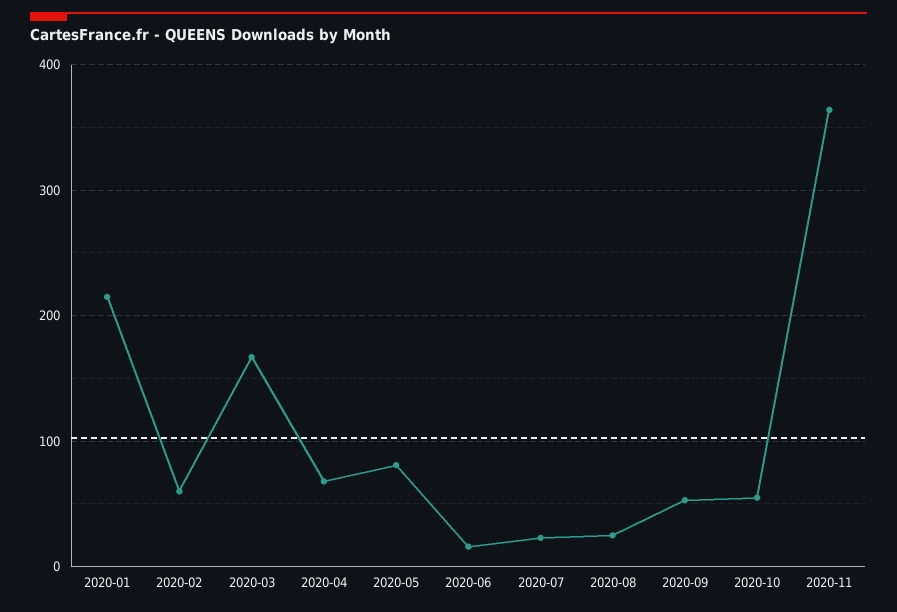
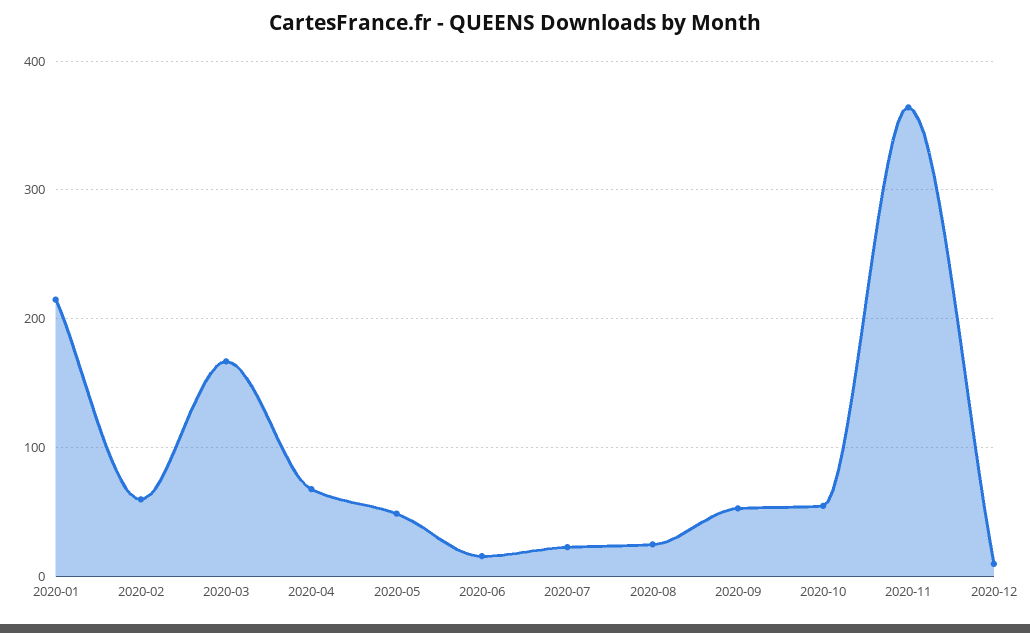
2020-05: 80 -> 50
2020-12: none -> 10

